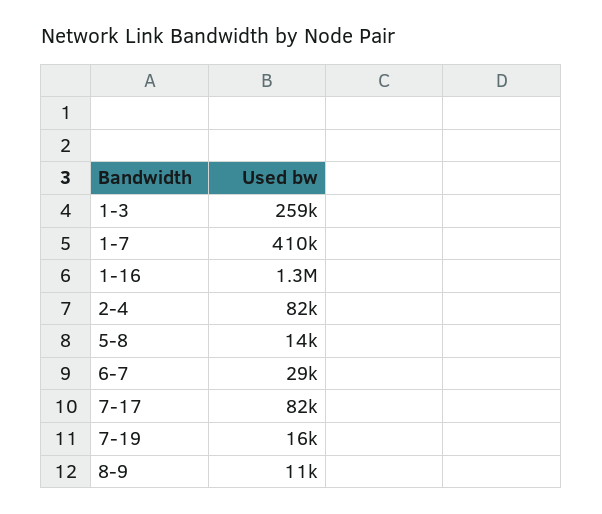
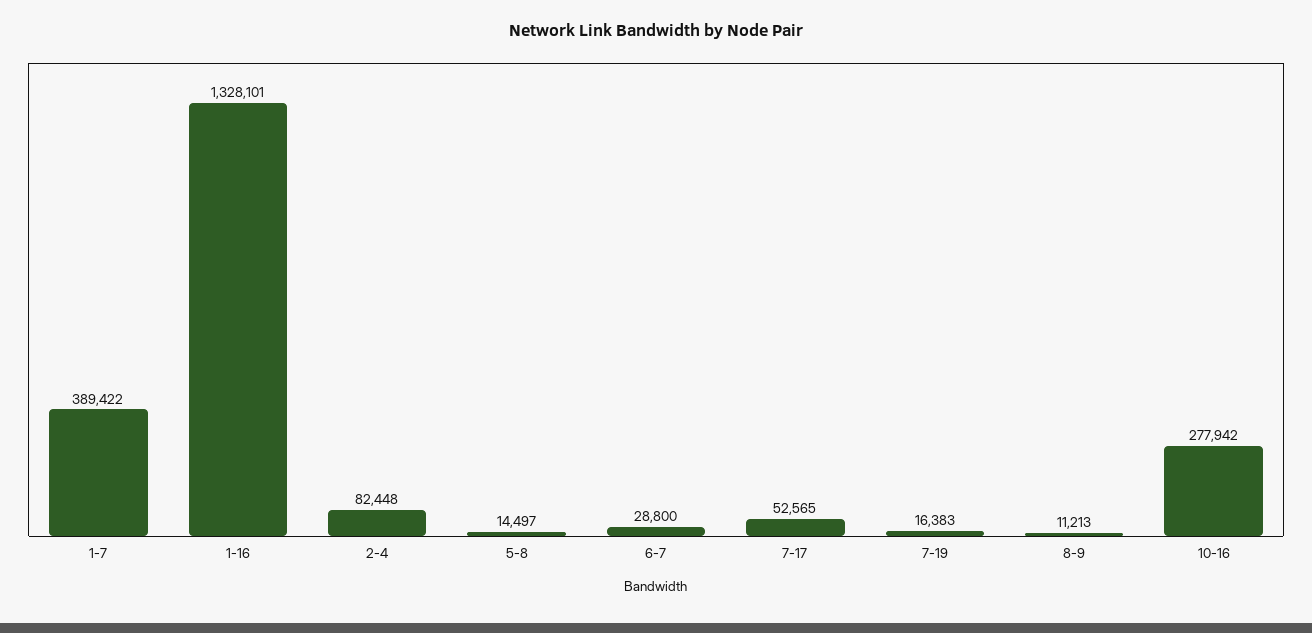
1-3: 259000 -> none
1-7: 410000 -> 389422
7-17: 82000 -> 52565
10-16: none -> 277942

